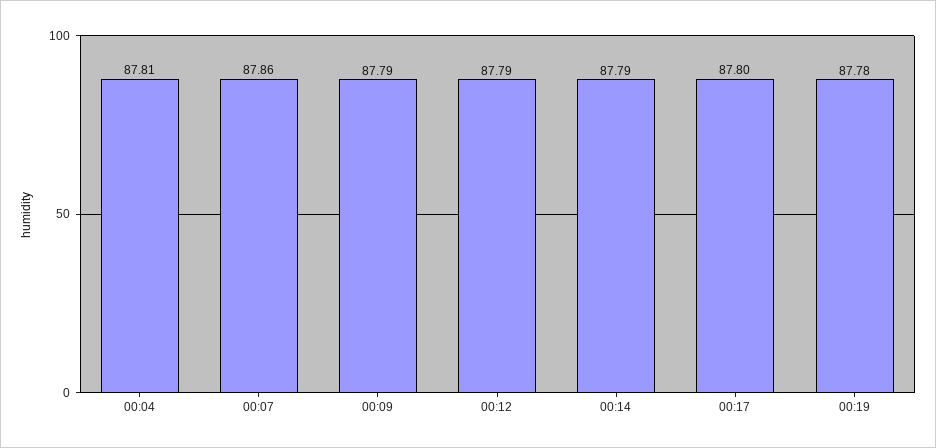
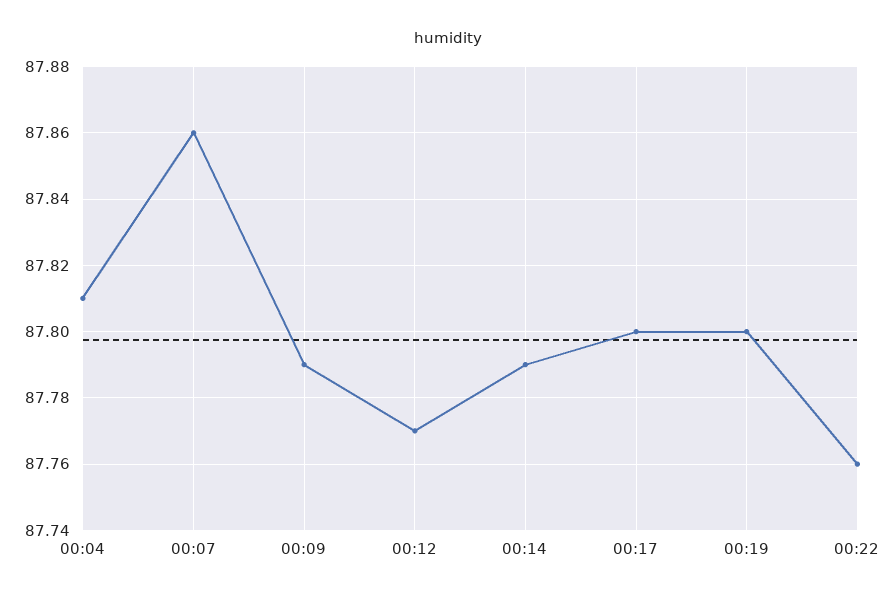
00:12: 87.79 -> 87.77
00:19: 87.78 -> 87.8
00:22: none -> 87.76

